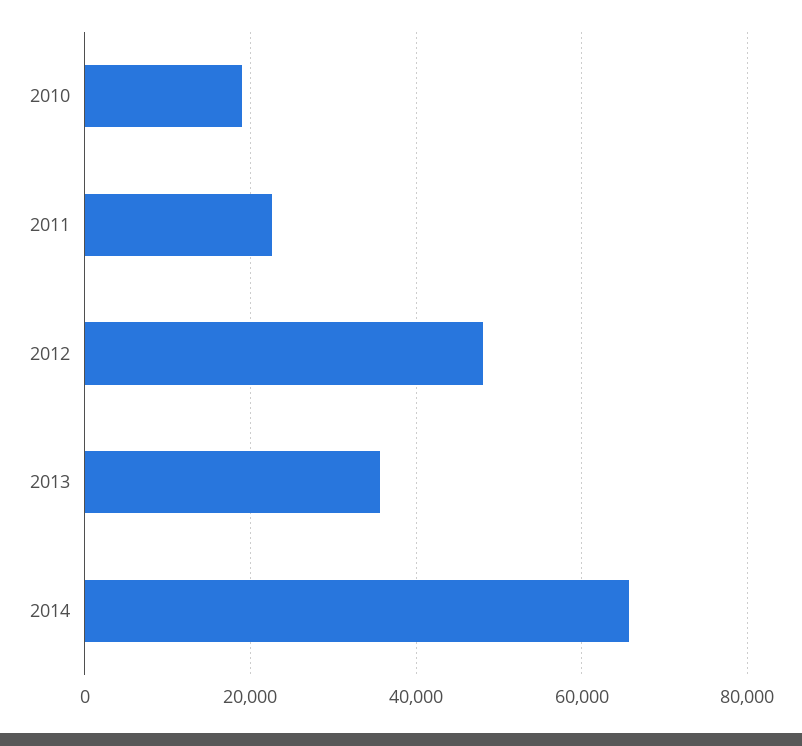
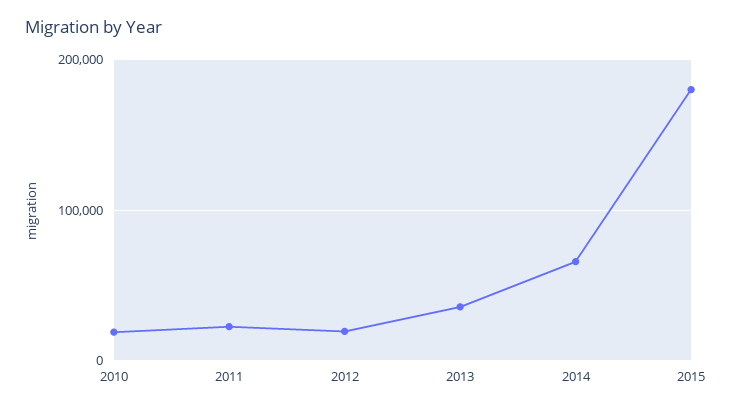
2012: 48000 -> 20000
2015: none -> 180000

